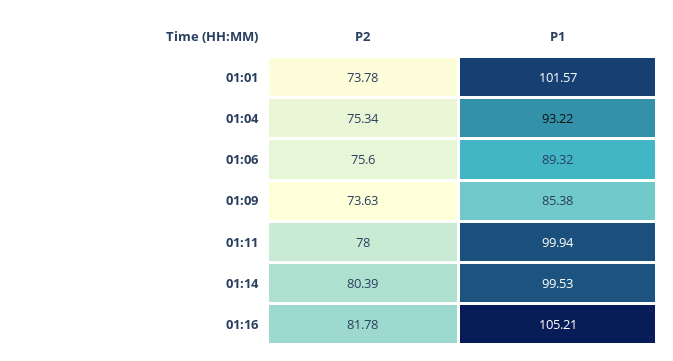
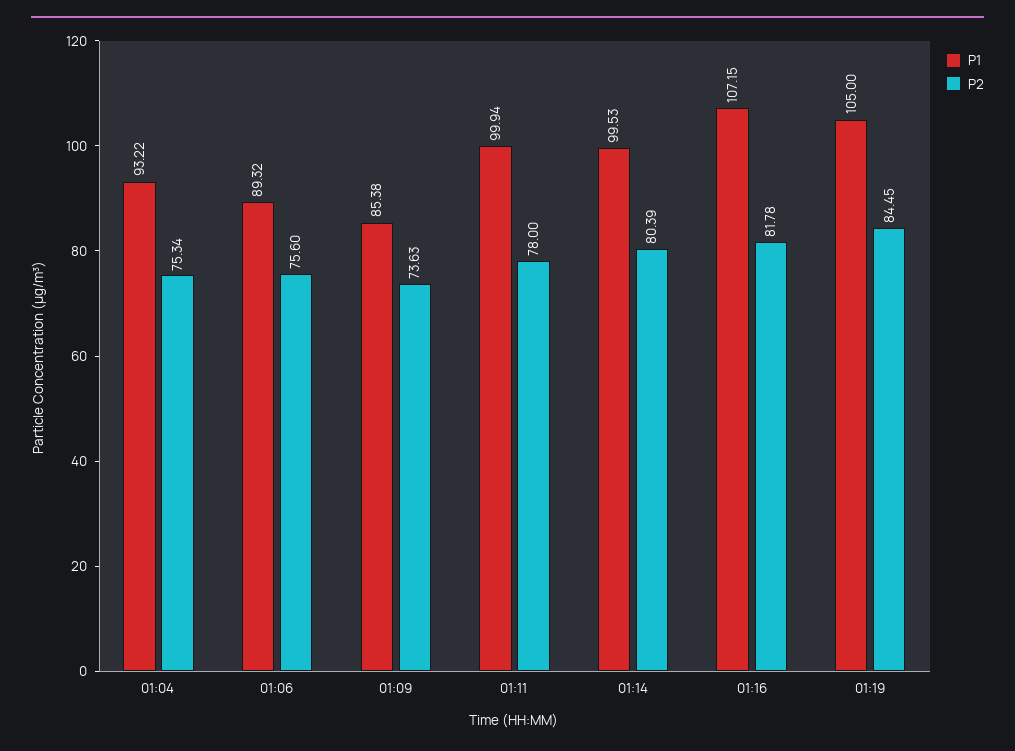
P2, 01:01: 73.78 -> none
P1, 01:01: 101.57 -> none
P1, 01:16: 105.21 -> 107.15
P1, 01:19: none -> 105
P2, 01:19: none -> 84.45

